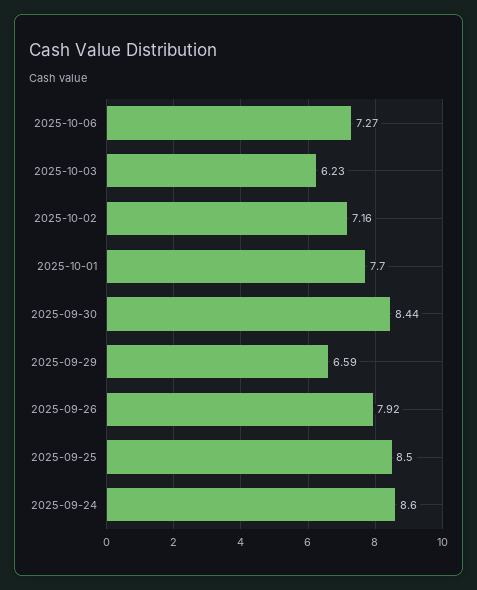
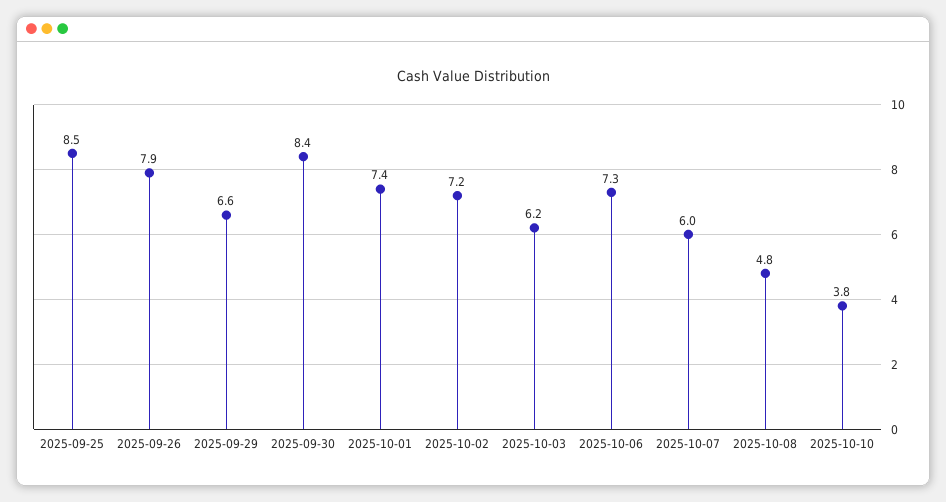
2025-10-01: 7.7 -> 7.4
2025-09-24: 8.6 -> none
2025-10-07: none -> 6
2025-10-08: none -> 4.8
2025-10-10: none -> 3.8

